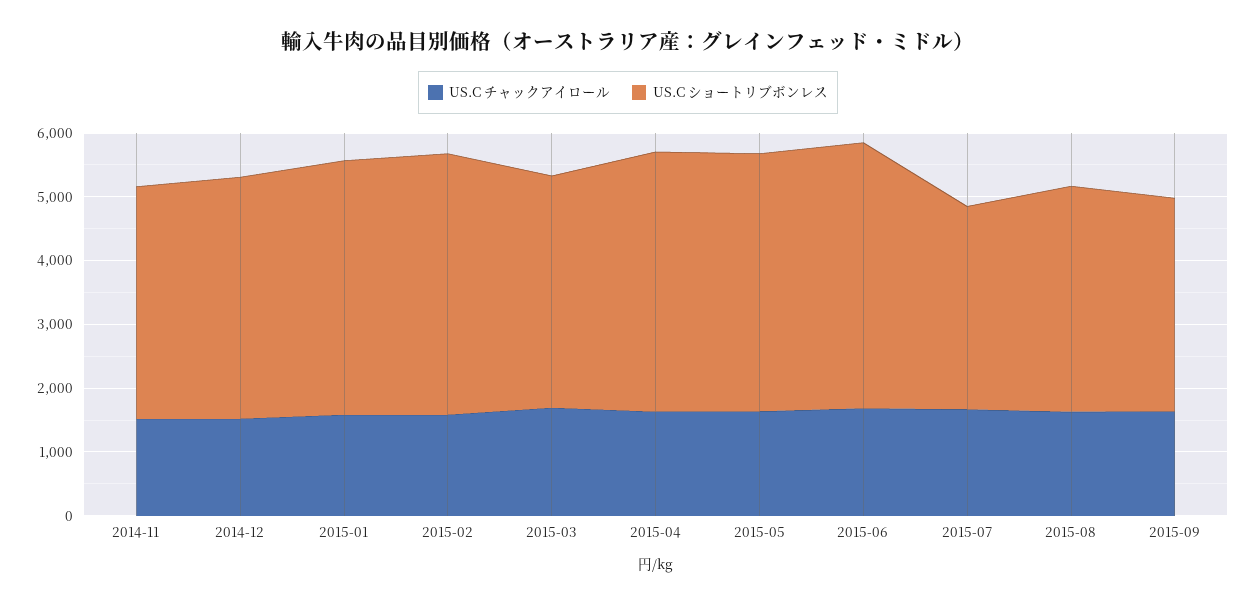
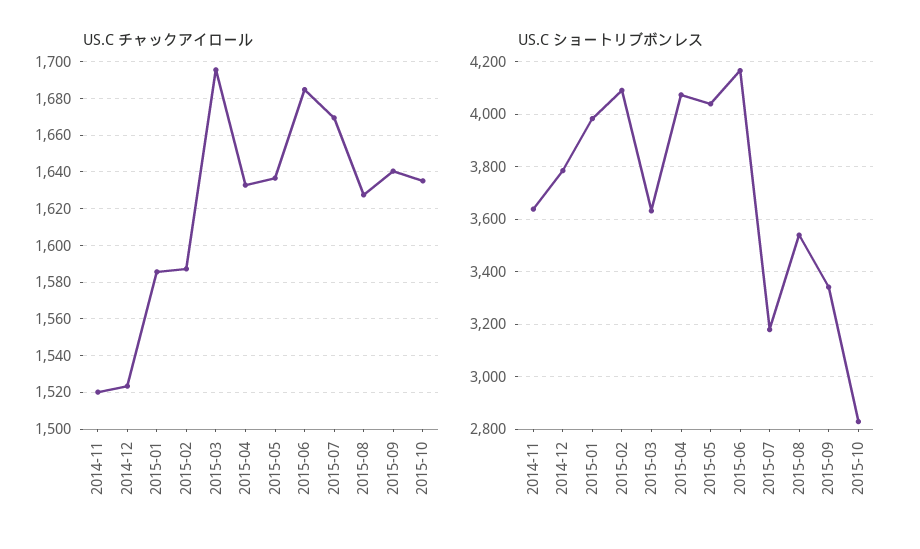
US.C チャックアイロール, 2015-10: none -> 1635
US.C ショートリブボンレス, 2015-10: none -> 2825

